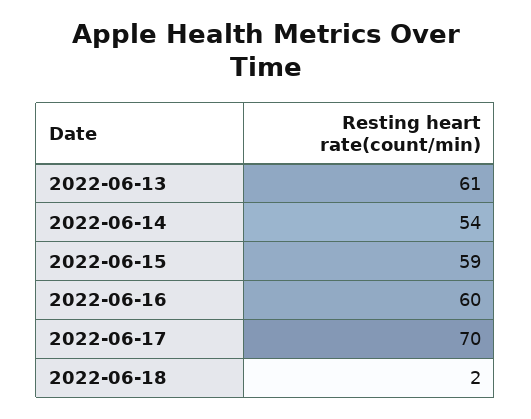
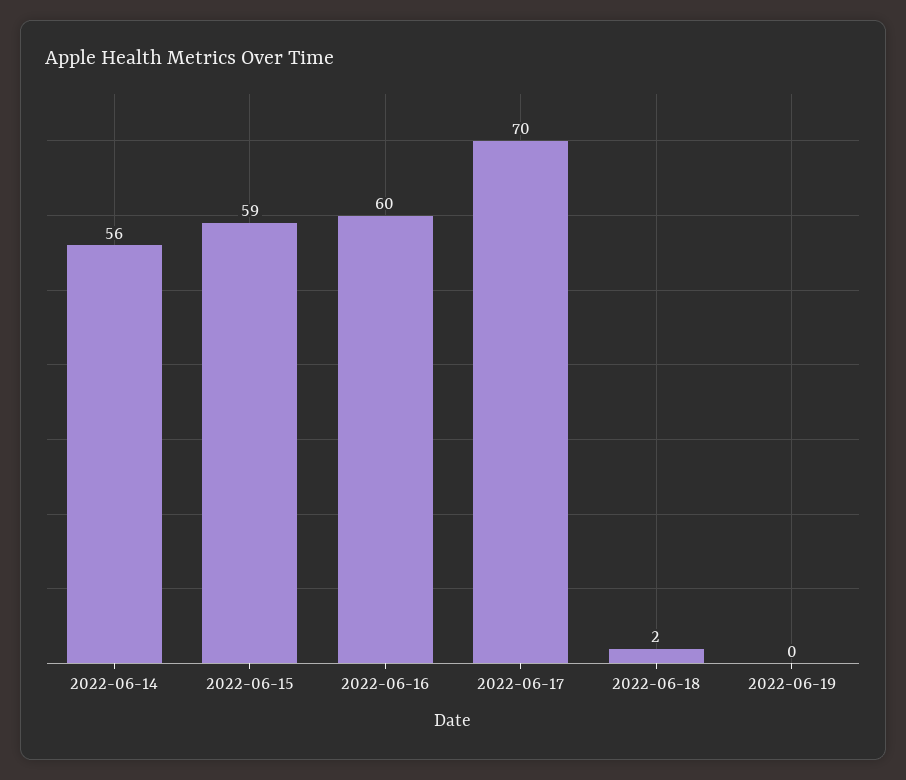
2022-06-13: 61 -> none
2022-06-14: 54 -> 56
2022-06-19: none -> 0

